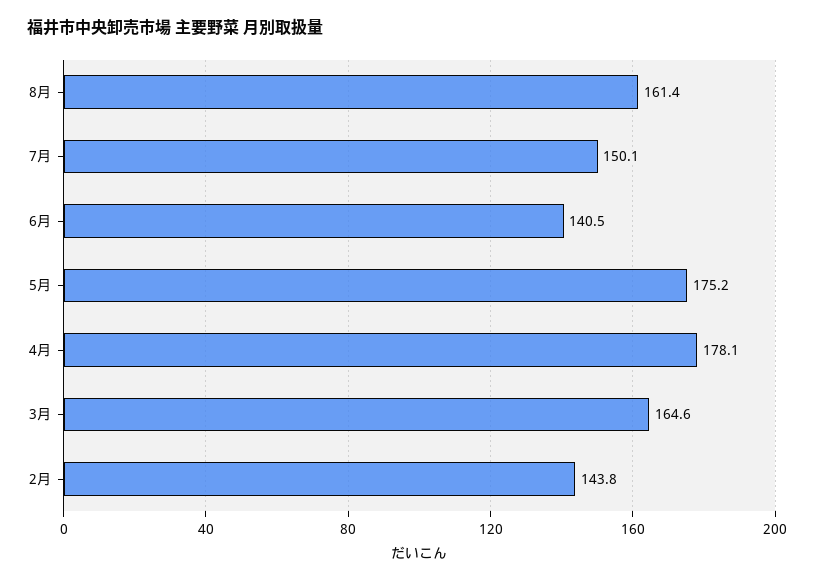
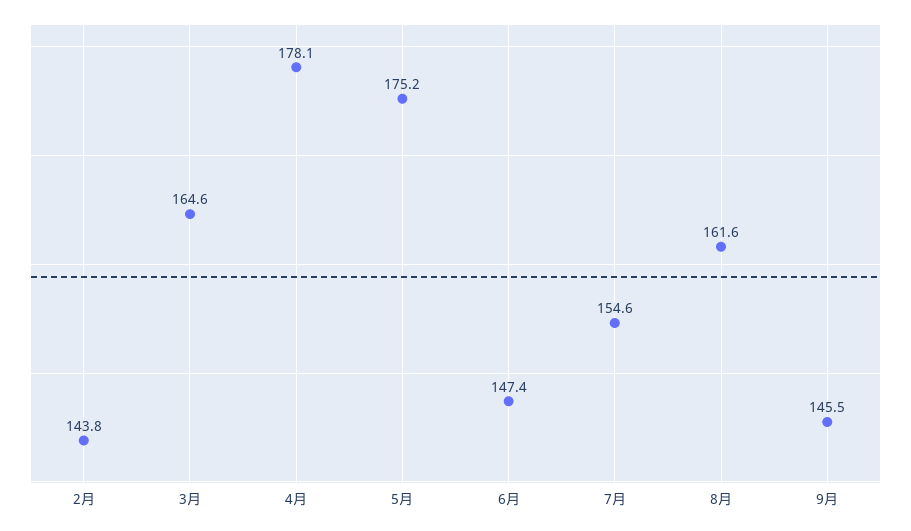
8月: 161.4 -> 161.6
7月: 150.1 -> 154.6
6月: 140.5 -> 147.4
9月: none -> 145.5

